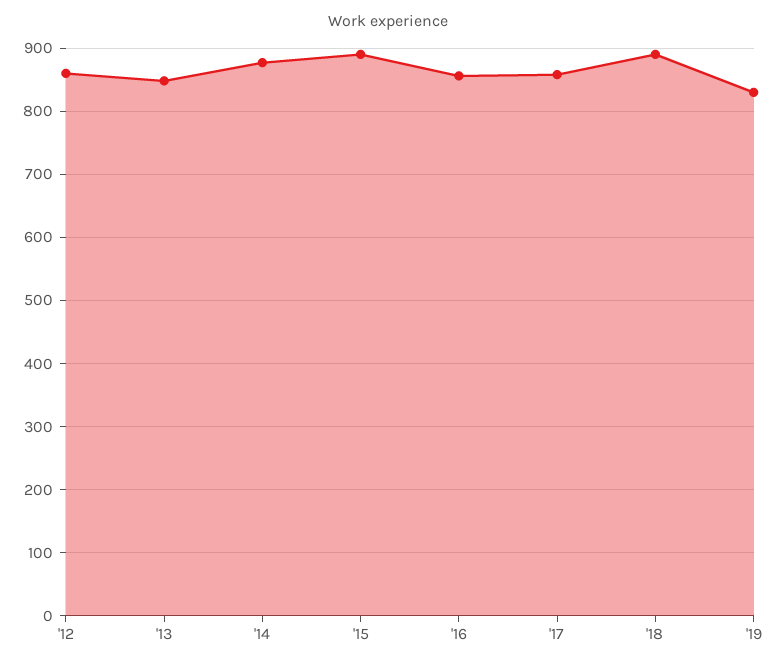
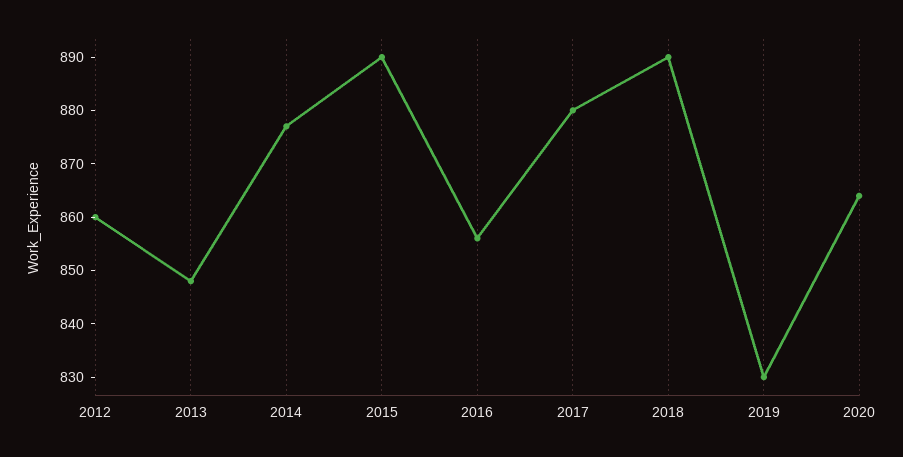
'17: 860 -> 880
2020: none -> 865

